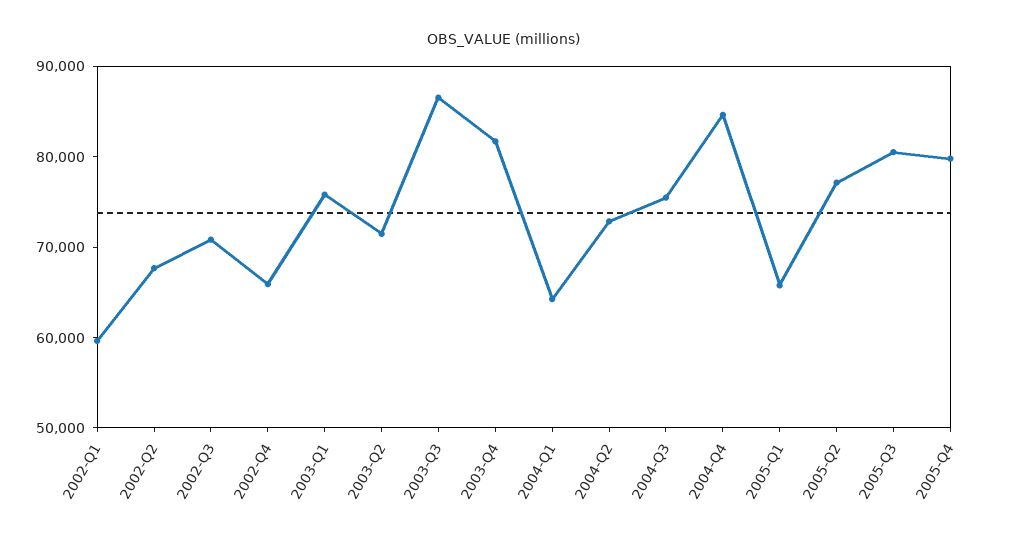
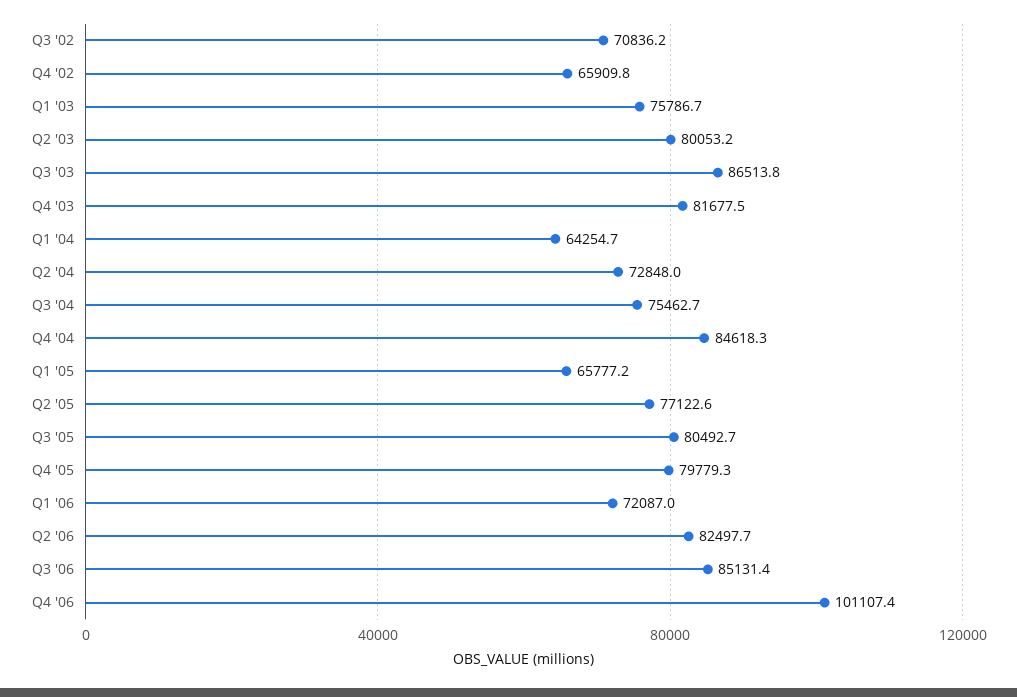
2002-Q1: 60000 -> none
2002-Q2: 68000 -> none
2003-Q2: 72000 -> 80053.2
Q1 '06: none -> 72087
Q2 '06: none -> 82497.7
Q3 '06: none -> 85131.4
Q4 '06: none -> 101107.4

